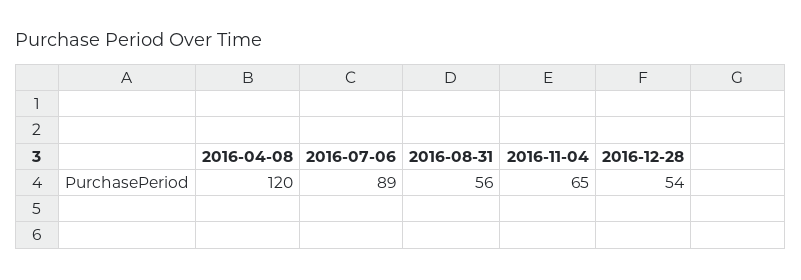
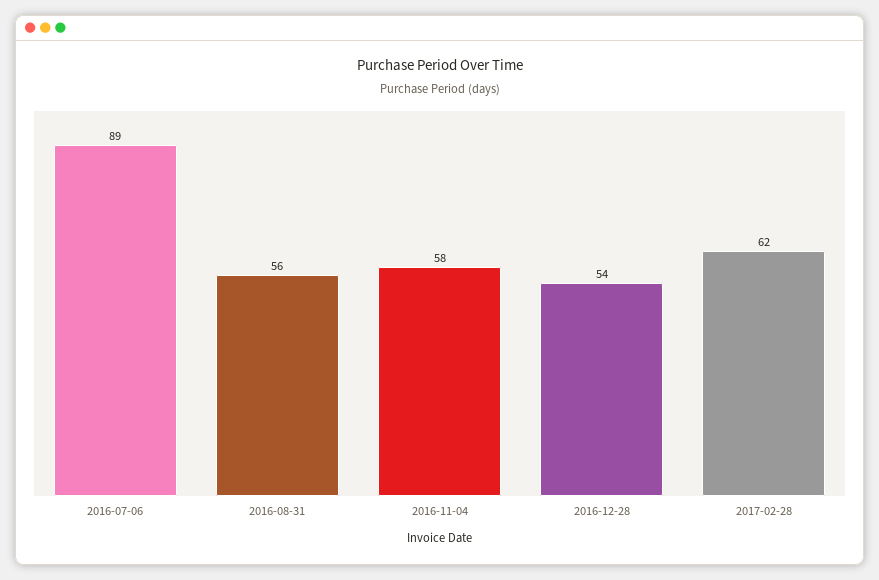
2016-04-08: 120 -> none
2016-11-04: 65 -> 58
2017-02-28: none -> 62

